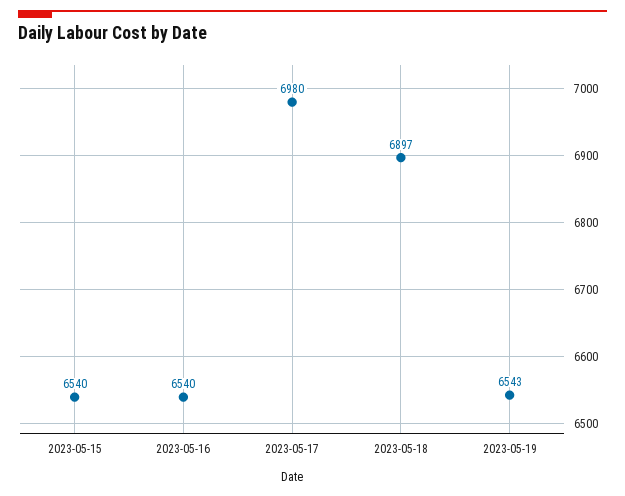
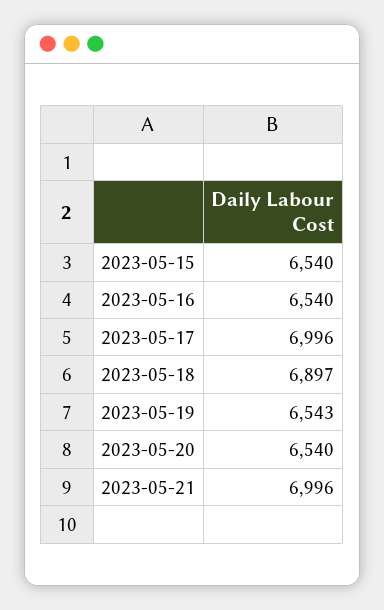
2023-05-17: 6980 -> 6996
2023-05-20: none -> 6540
2023-05-21: none -> 6996

